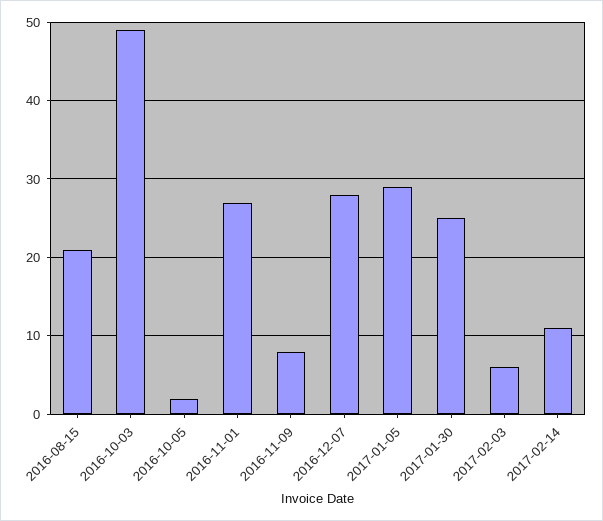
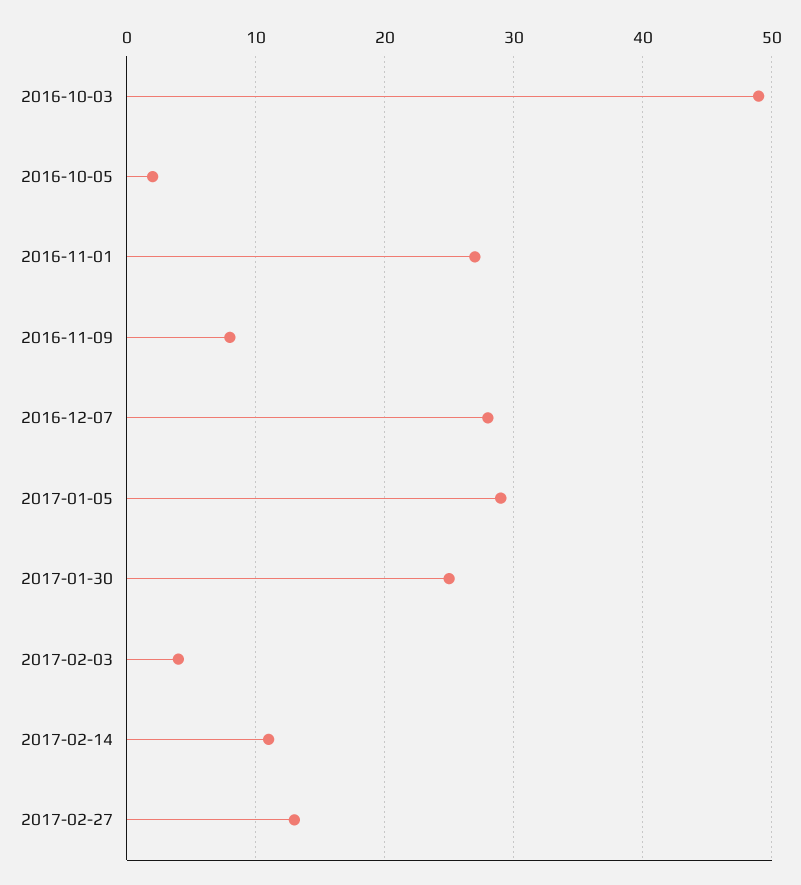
2016-08-15: 21 -> none
2017-02-03: 6 -> 4
2017-02-27: none -> 13

